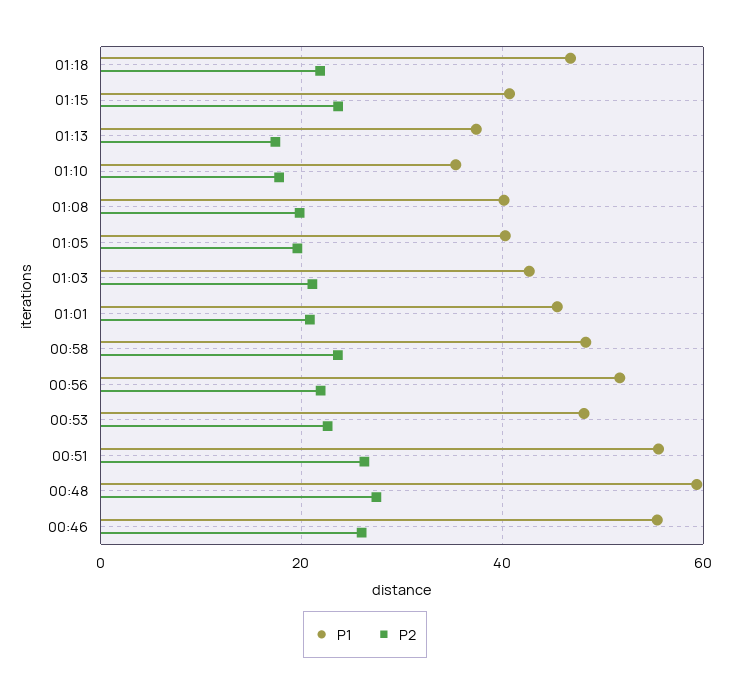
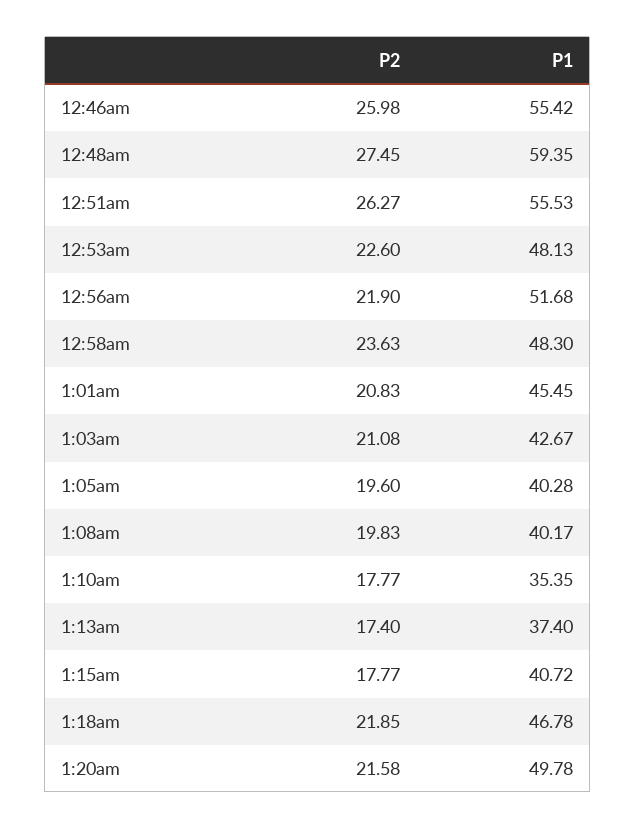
P2, 01:15: 24 -> 17.77
P2, 1:20am: none -> 21.58
P1, 1:20am: none -> 49.78

